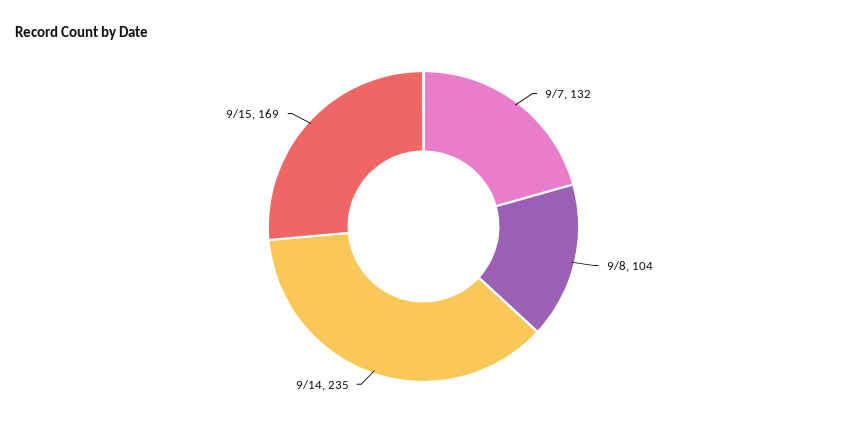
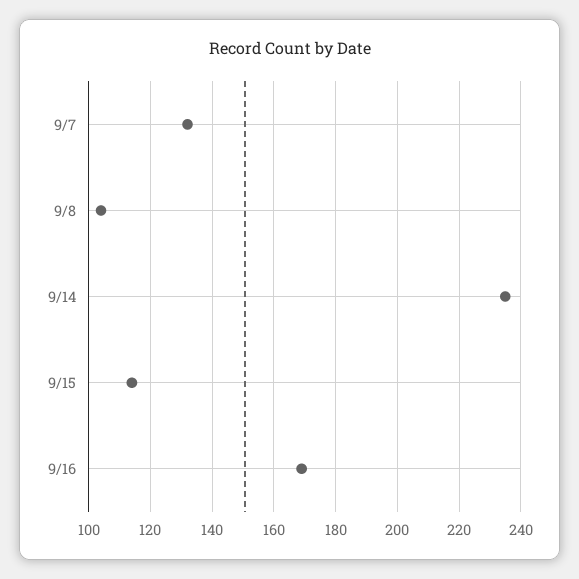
9/15: 169 -> 115
9/16: none -> 170

